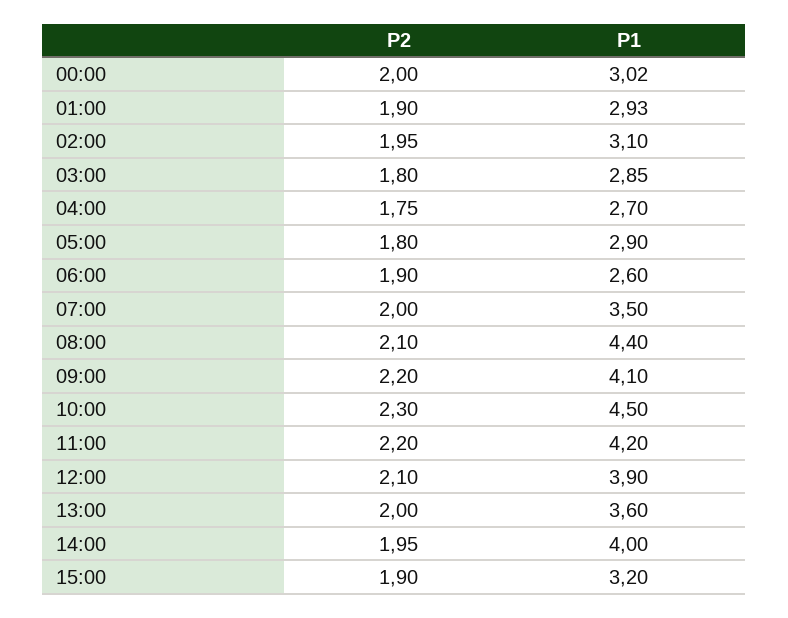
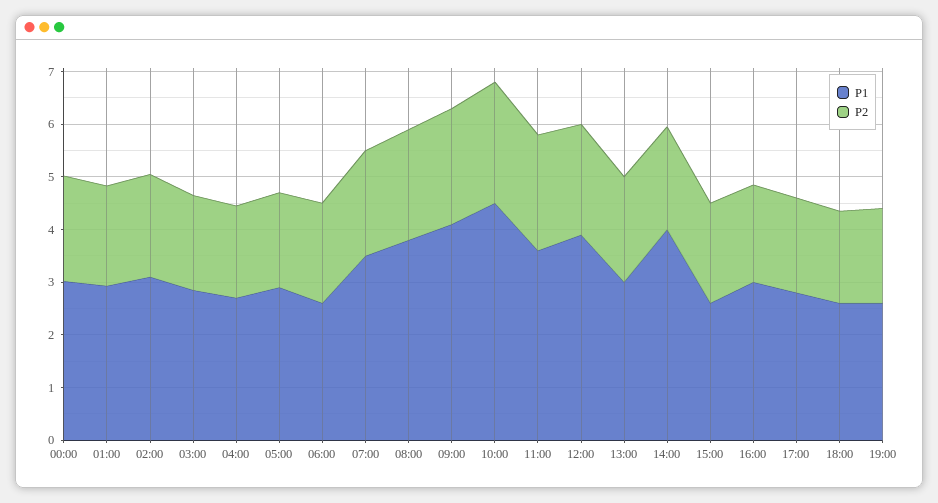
P1, 08:00: 4.4 -> 3.8
P1, 11:00: 4.2 -> 3.6
P1, 13:00: 3.6 -> 3
P1, 15:00: 3.2 -> 2.6
P1, 16:00: none -> 3
P2, 16:00: none -> 1.8
P1, 17:00: none -> 2.8
P2, 17:00: none -> 1.8
P1, 18:00: none -> 2.6
P2, 18:00: none -> 1.8
P1, 19:00: none -> 2.6
P2, 19:00: none -> 1.8

